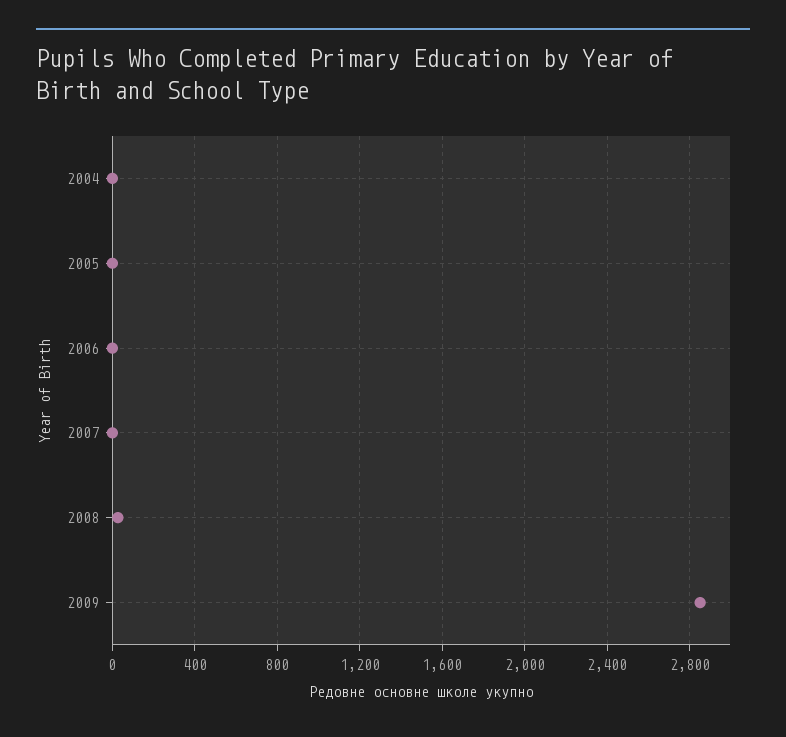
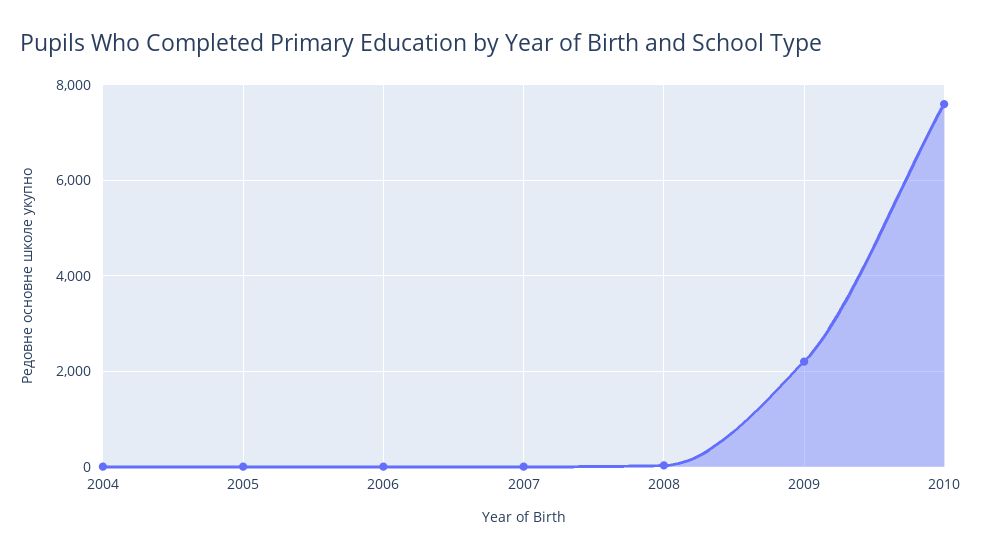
2009: 2850 -> 2200
2010: none -> 7600

